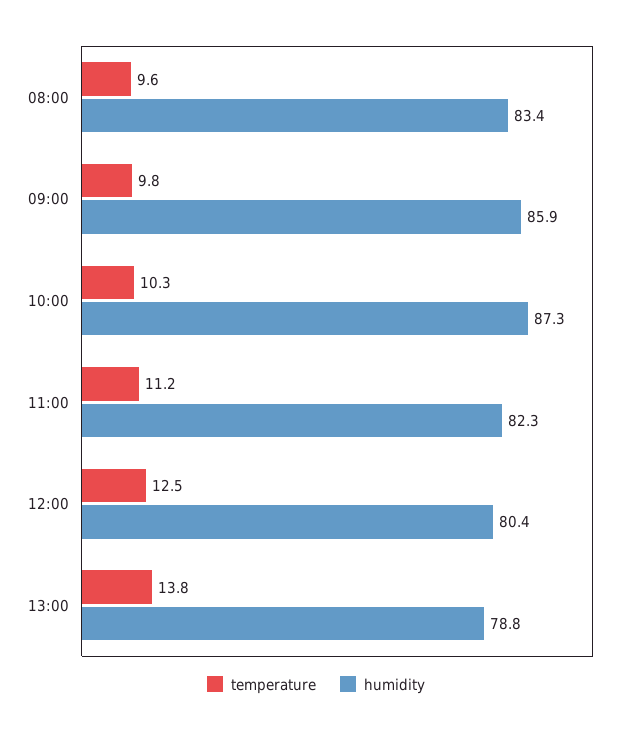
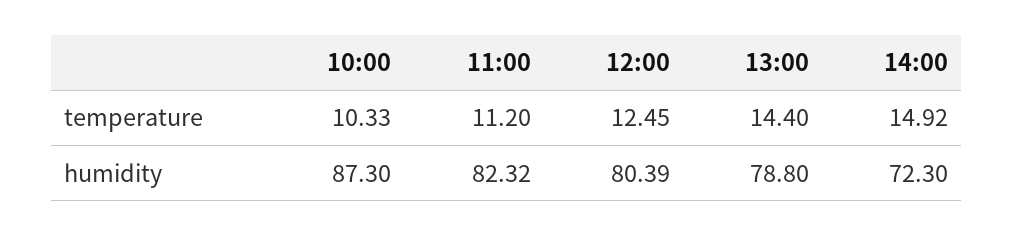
temperature, 08:00: 9.6 -> none
humidity, 08:00: 83.4 -> none
temperature, 09:00: 9.8 -> none
humidity, 09:00: 85.9 -> none
temperature, 13:00: 13.8 -> 14.4
temperature, 14:00: none -> 14.92
humidity, 14:00: none -> 72.3

